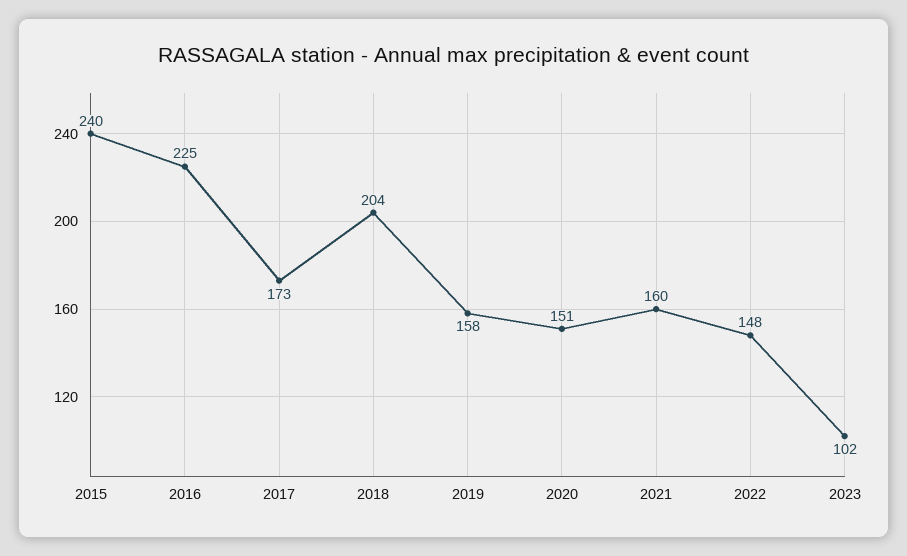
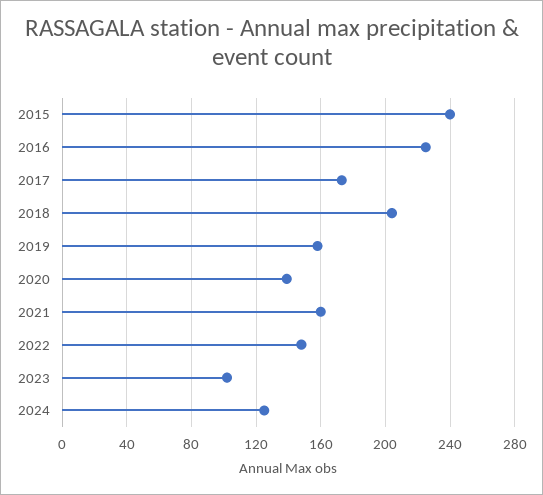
2020: 151 -> 140
2024: none -> 125

